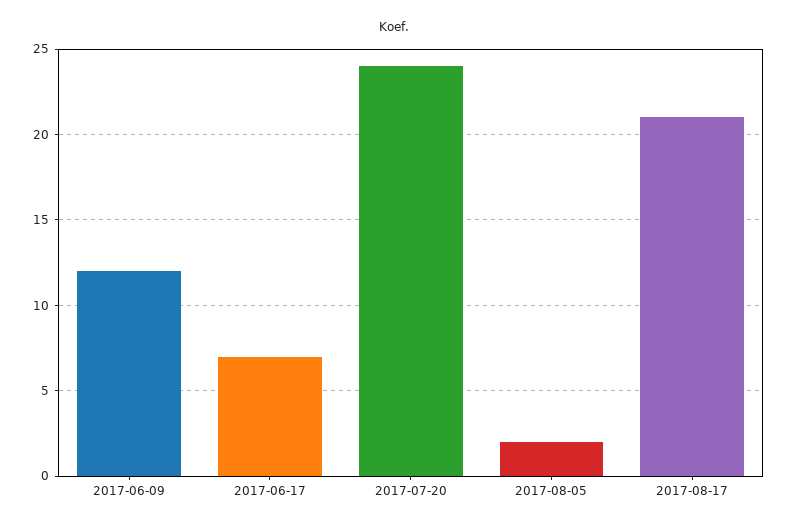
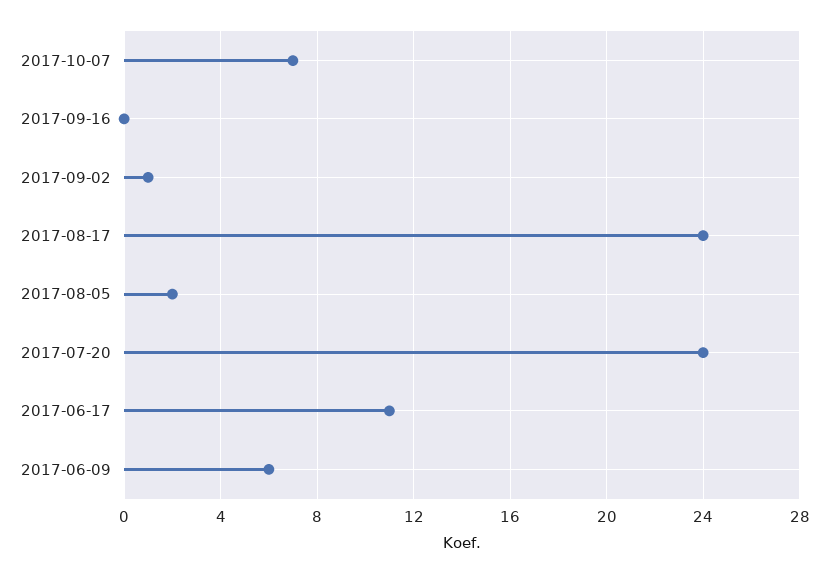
2017-06-09: 12 -> 6
2017-06-17: 7 -> 11
2017-08-17: 21 -> 24
2017-10-07: none -> 7
2017-09-16: none -> 0
2017-09-02: none -> 1

